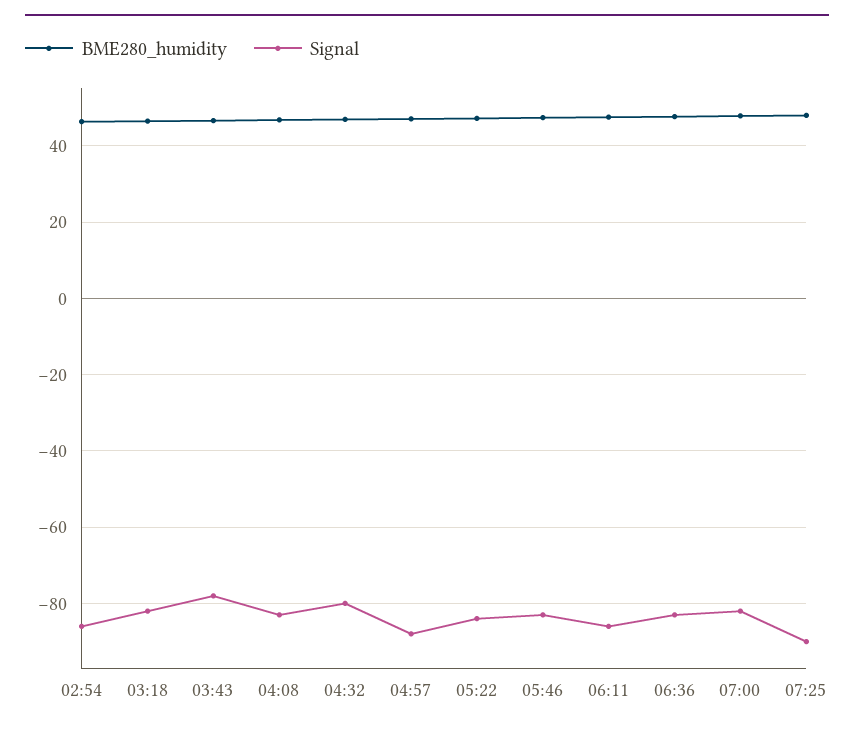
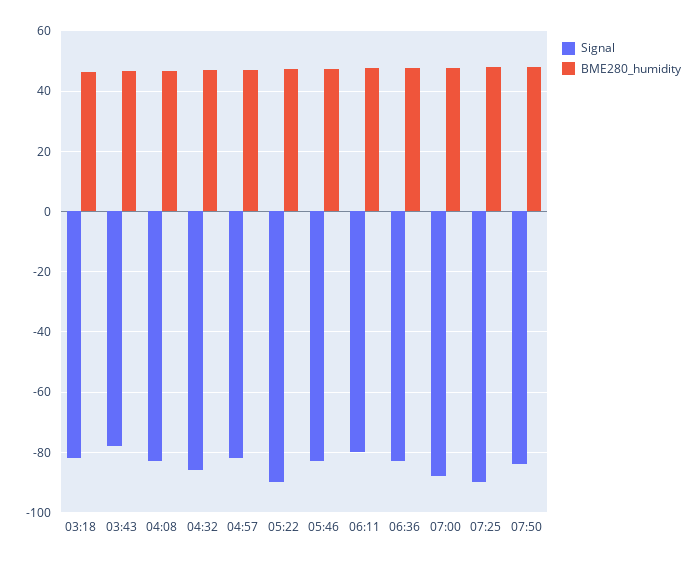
BME280_humidity, 02:54: 46 -> none
Signal, 02:54: -86 -> none
Signal, 04:32: -80 -> -86
Signal, 04:57: -88 -> -82
Signal, 05:22: -84 -> -90
Signal, 06:11: -86 -> -80
Signal, 07:00: -82 -> -88
Signal, 07:50: none -> -84
BME280_humidity, 07:50: none -> 48

